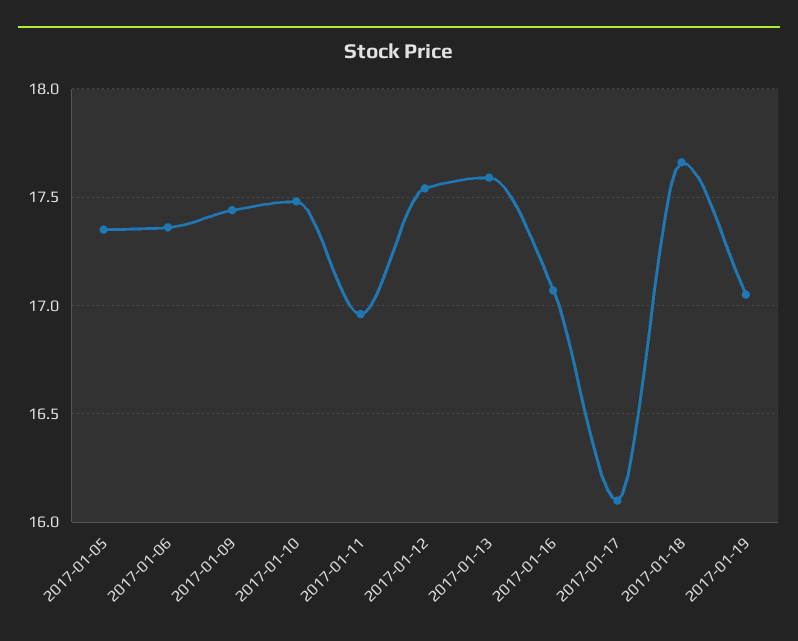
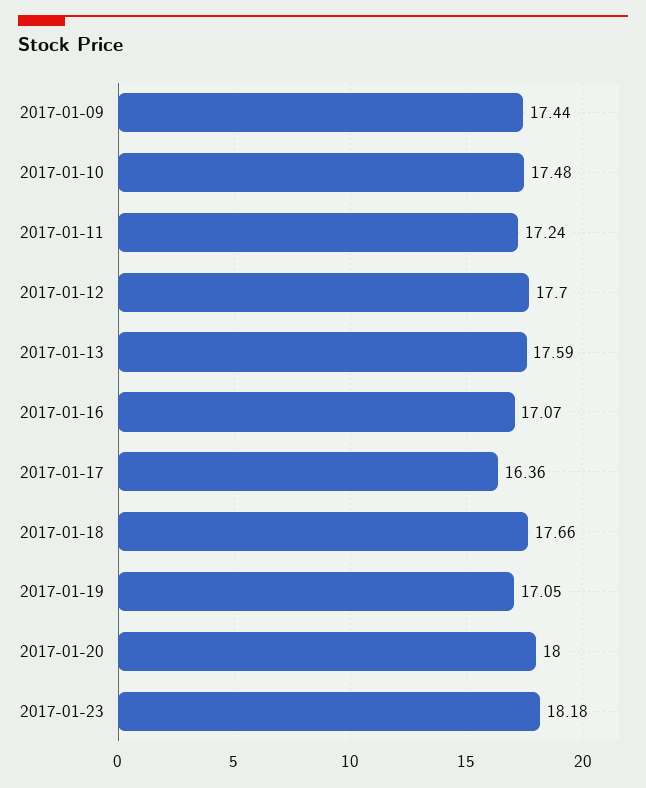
2017-01-05: 17.35 -> none
2017-01-06: 17.35 -> none
2017-01-11: 16.95 -> 17.24
2017-01-12: 17.55 -> 17.7
2017-01-17: 16.1 -> 16.36
2017-01-20: none -> 18
2017-01-23: none -> 18.18

